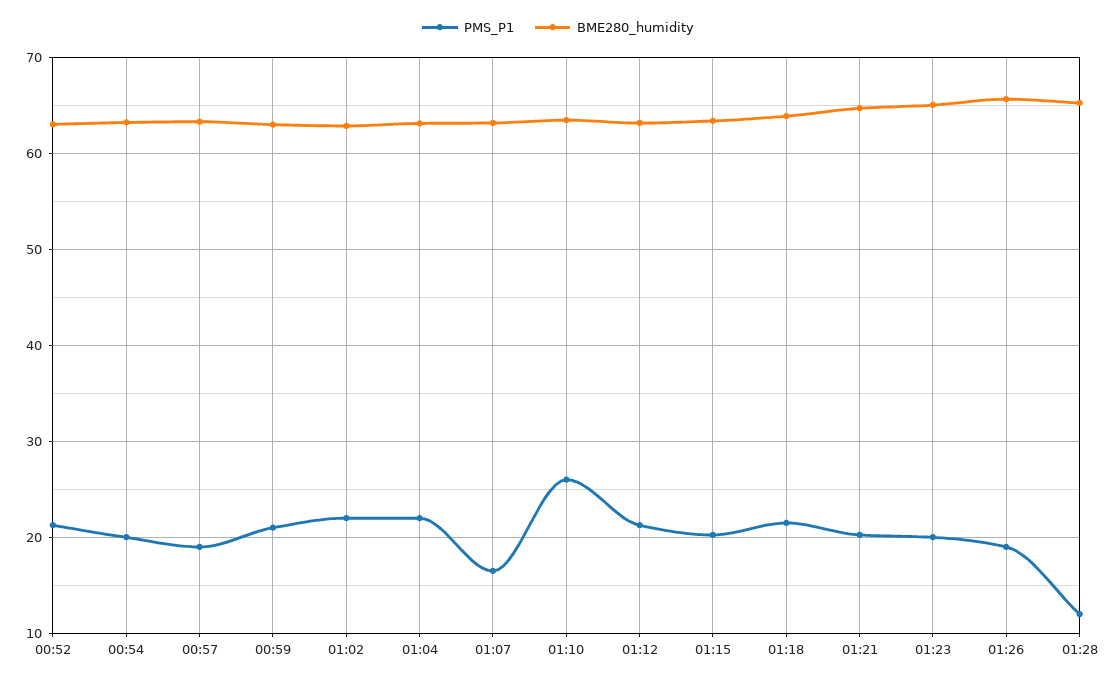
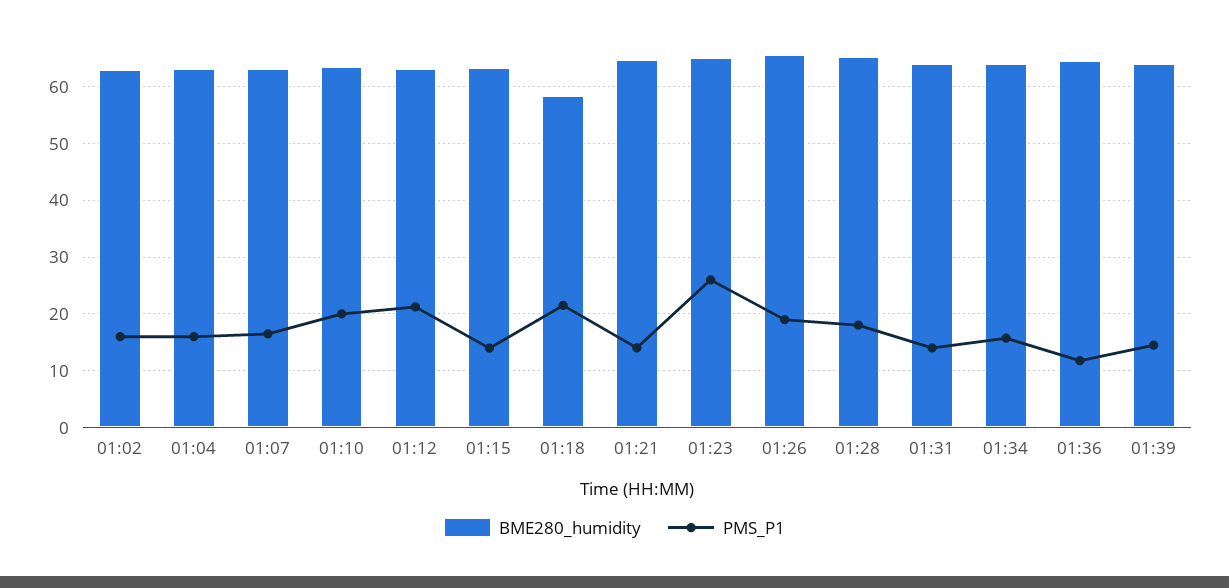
PMS_P1, 00:52: 21 -> none
BME280_humidity, 00:52: 63 -> none
PMS_P1, 00:54: 20 -> none
BME280_humidity, 00:54: 63 -> none
PMS_P1, 00:57: 19 -> none
BME280_humidity, 00:57: 63 -> none
PMS_P1, 00:59: 21 -> none
BME280_humidity, 00:59: 63 -> none
PMS_P1, 01:02: 22 -> 16
PMS_P1, 01:04: 22 -> 16
PMS_P1, 01:10: 26 -> 20
PMS_P1, 01:15: 20 -> 14
BME280_humidity, 01:18: 64 -> 58
PMS_P1, 01:21: 20 -> 14
PMS_P1, 01:23: 20 -> 26
PMS_P1, 01:28: 12 -> 18
BME280_humidity, 01:31: none -> 64
PMS_P1, 01:31: none -> 14
BME280_humidity, 01:34: none -> 64
PMS_P1, 01:34: none -> 16
BME280_humidity, 01:36: none -> 64
PMS_P1, 01:36: none -> 12
BME280_humidity, 01:39: none -> 64
PMS_P1, 01:39: none -> 14

